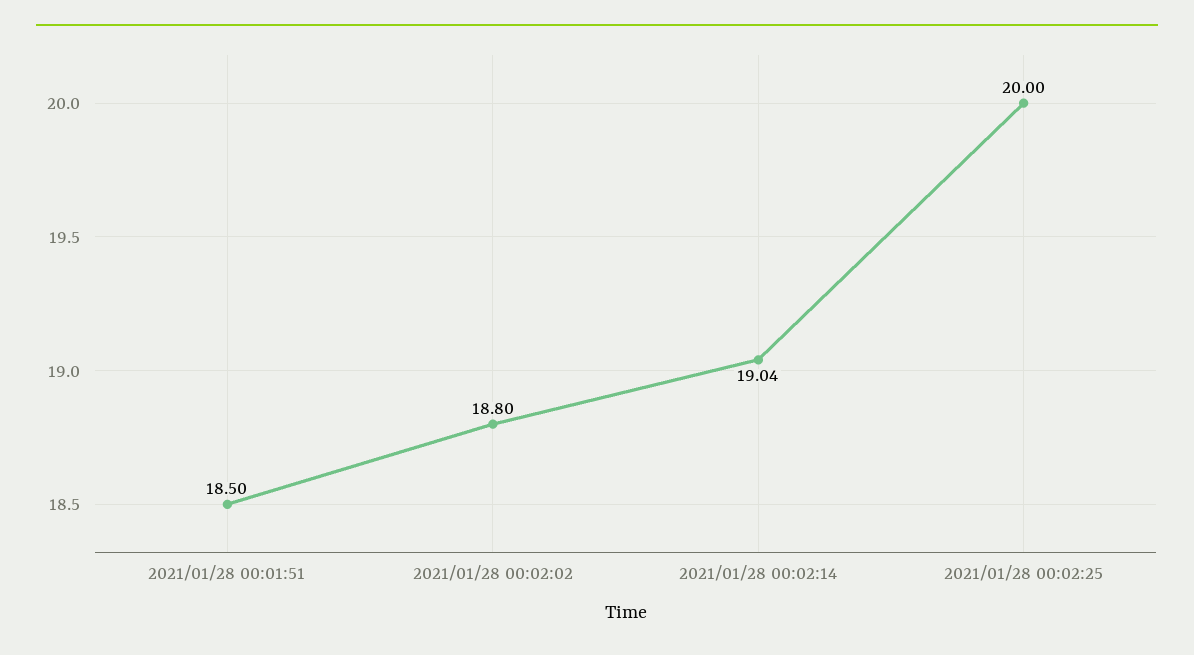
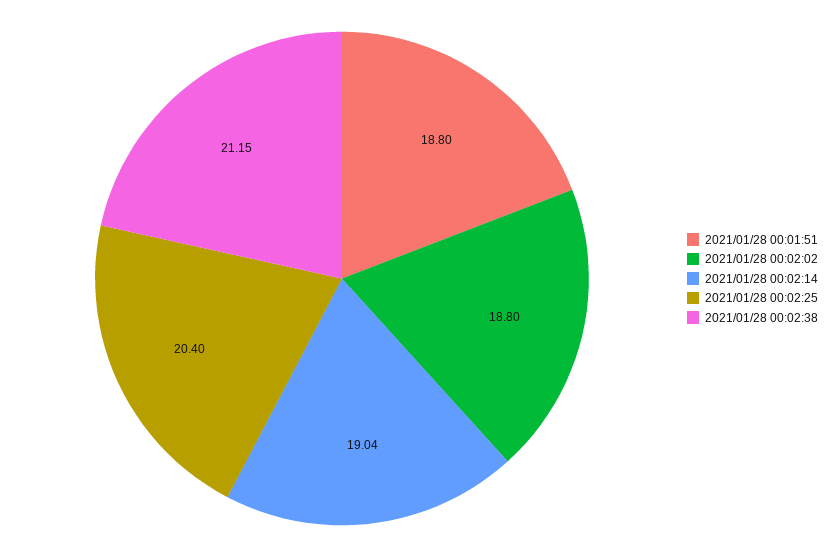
2021/01/28 00:01:51: 18.5 -> 18.8
2021/01/28 00:02:25: 20 -> 20.4
2021/01/28 00:02:38: none -> 21.15

